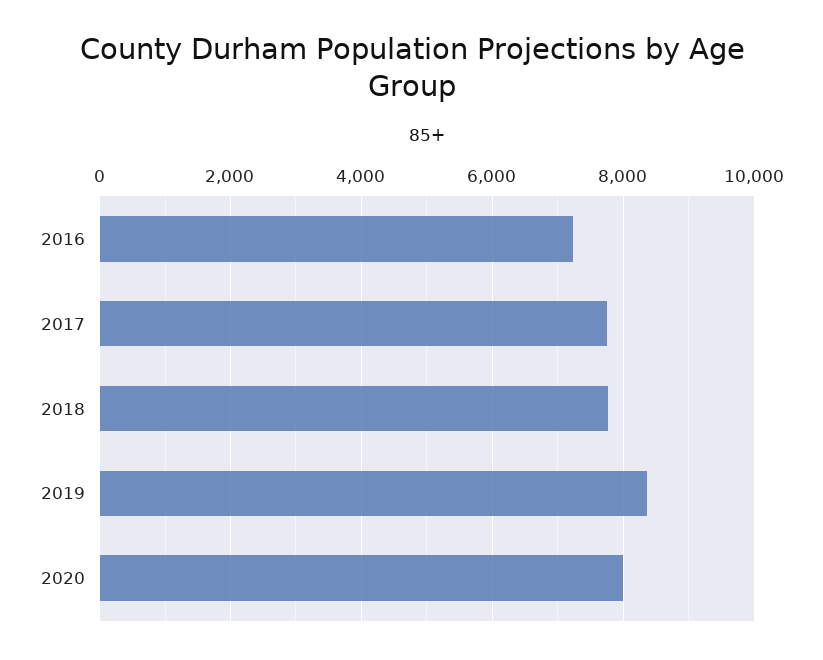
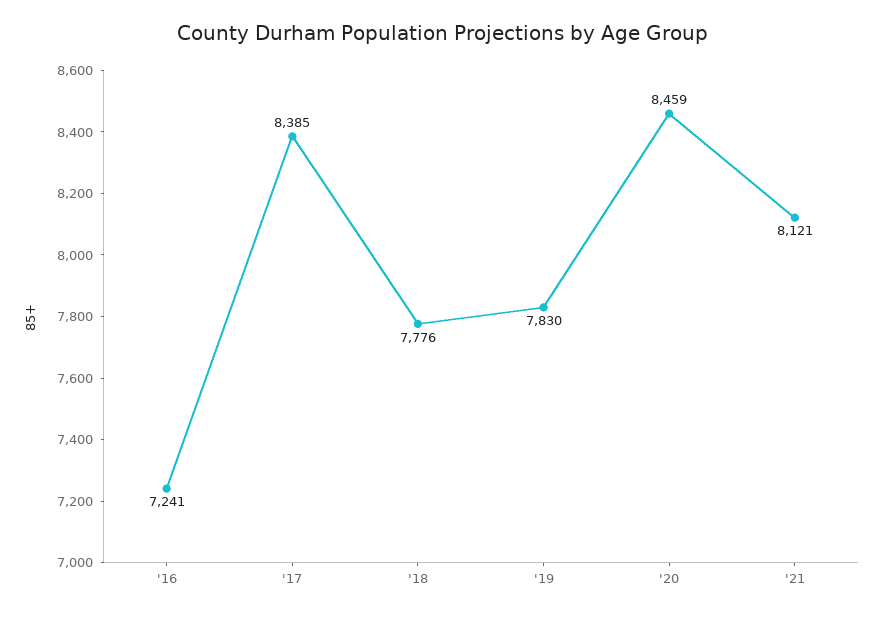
2017: 7800 -> 8385
2019: 8400 -> 7830
2020: 8000 -> 8459
'21: none -> 8121

